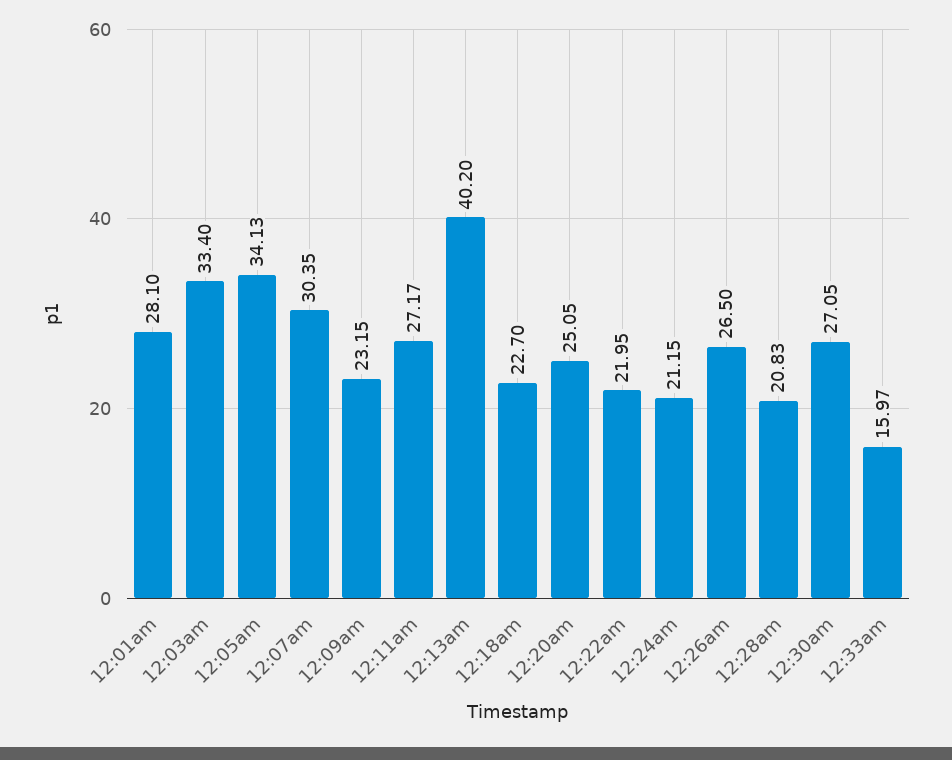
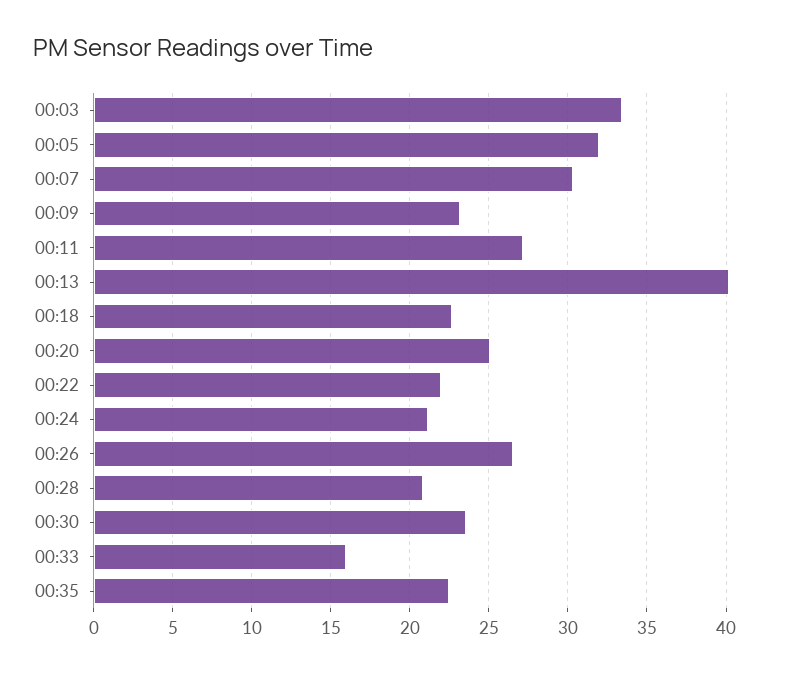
12:01am: 28.1 -> none
12:05am: 34.13 -> 32
12:30am: 27.05 -> 23.5
00:35: none -> 22.5

